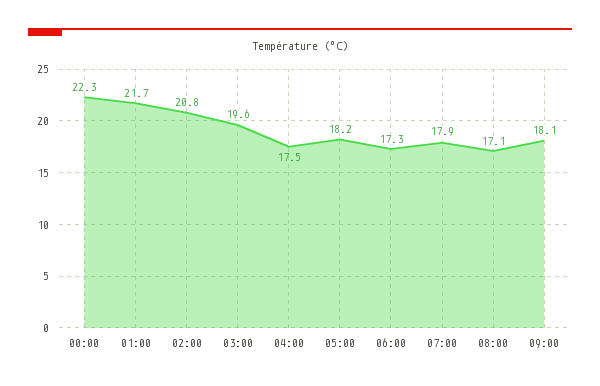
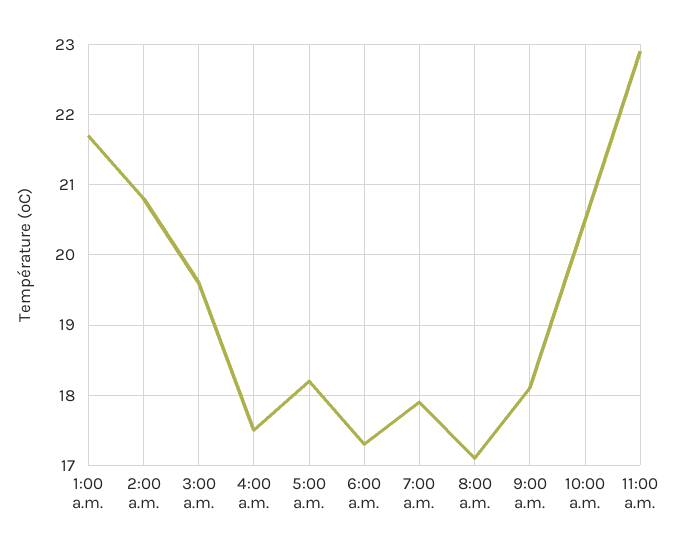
00:00: 22.3 -> none
10:00 a.m.: none -> 20.5
11:00 a.m.: none -> 22.9

